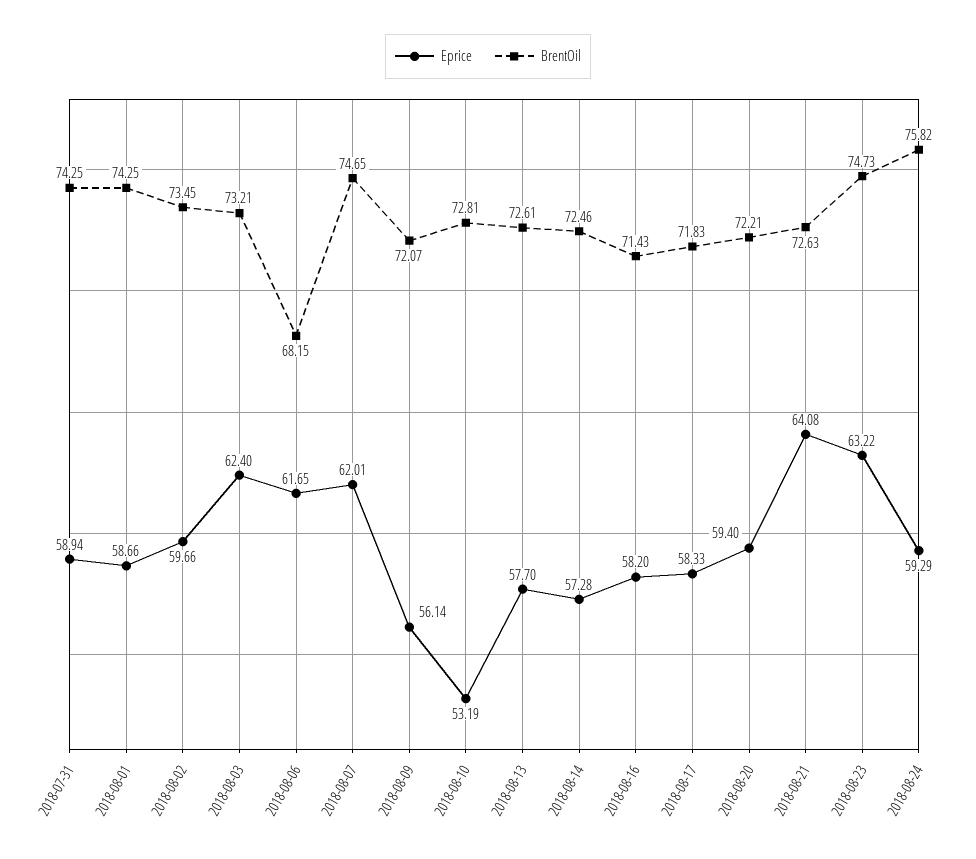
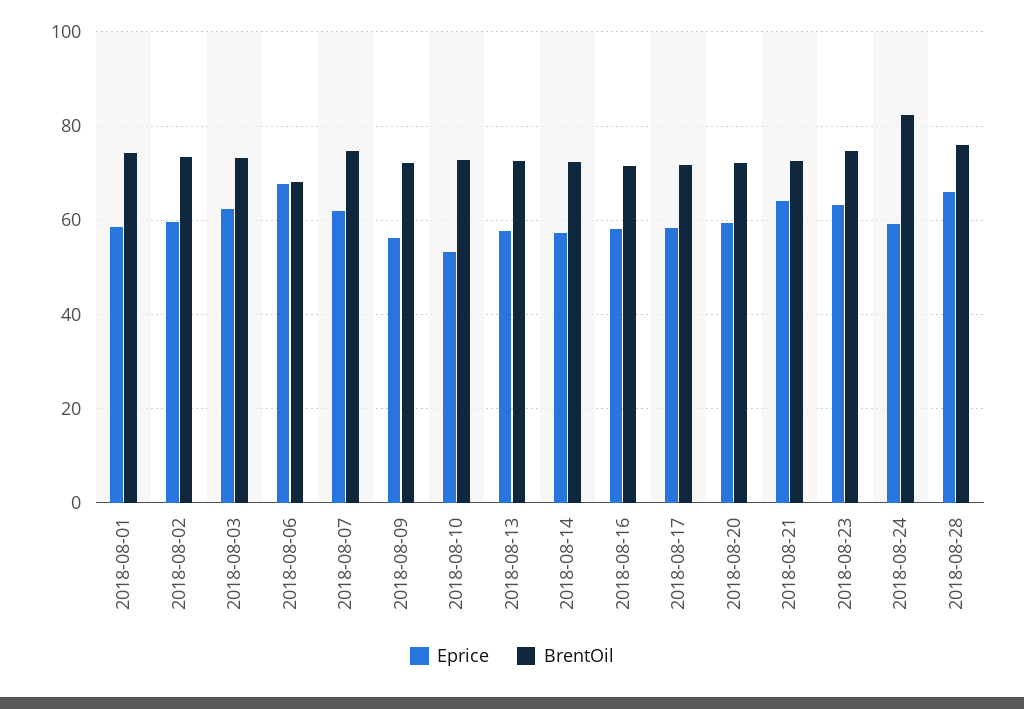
Eprice, 2018-07-31: 58.94 -> none
BrentOil, 2018-07-31: 74.25 -> none
Eprice, 2018-08-06: 61.65 -> 68
BrentOil, 2018-08-24: 75.82 -> 82
Eprice, 2018-08-28: none -> 66
BrentOil, 2018-08-28: none -> 76

